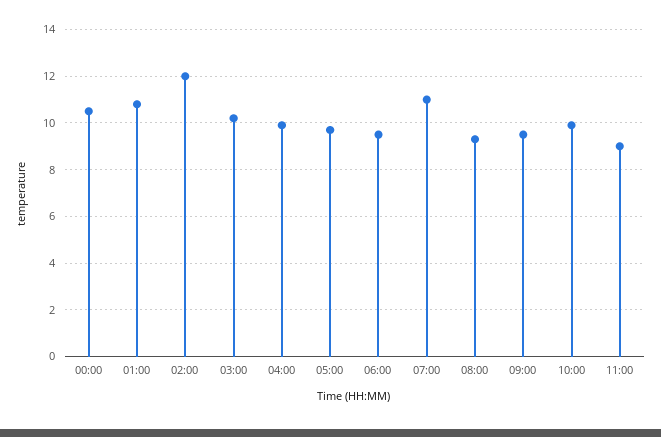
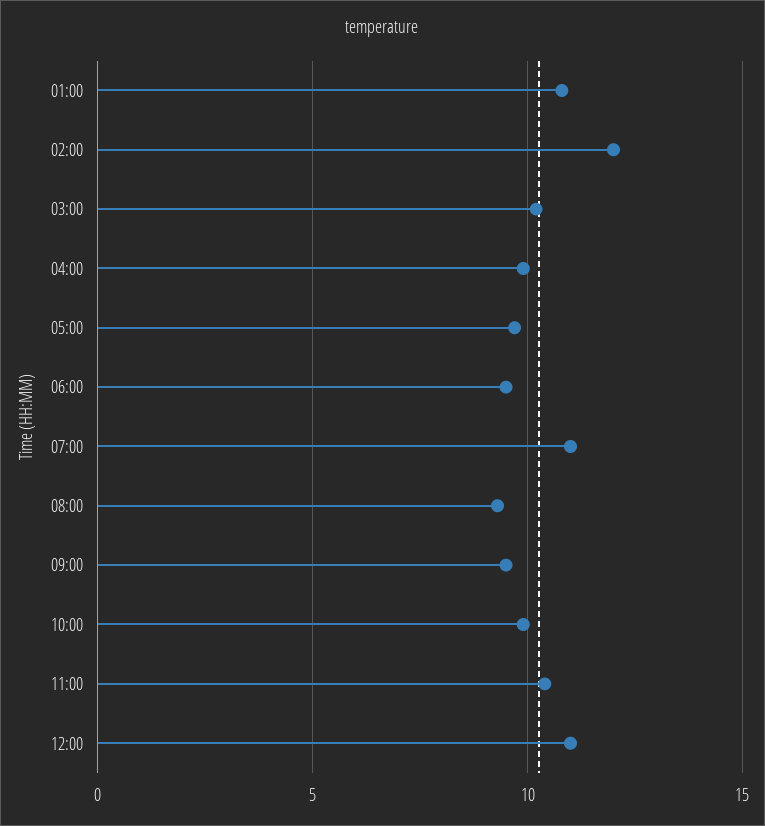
00:00: 10.5 -> none
11:00: 9 -> 10.5
12:00: none -> 11

